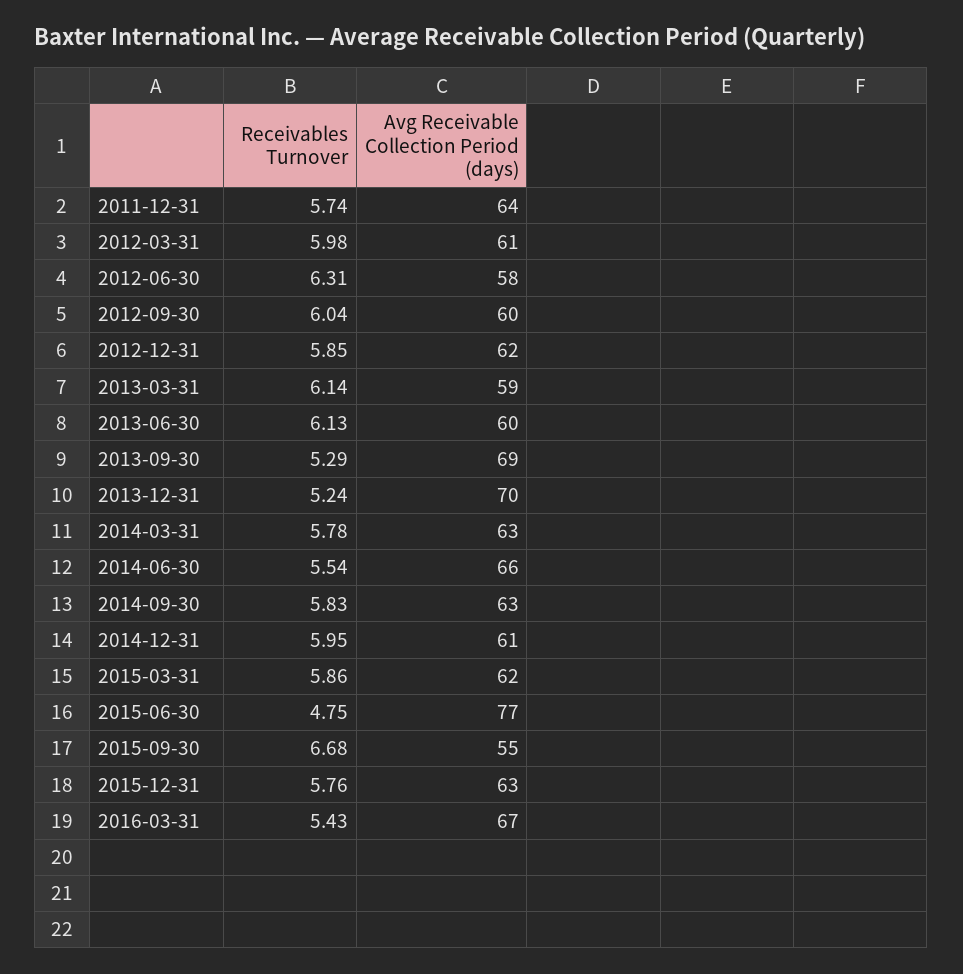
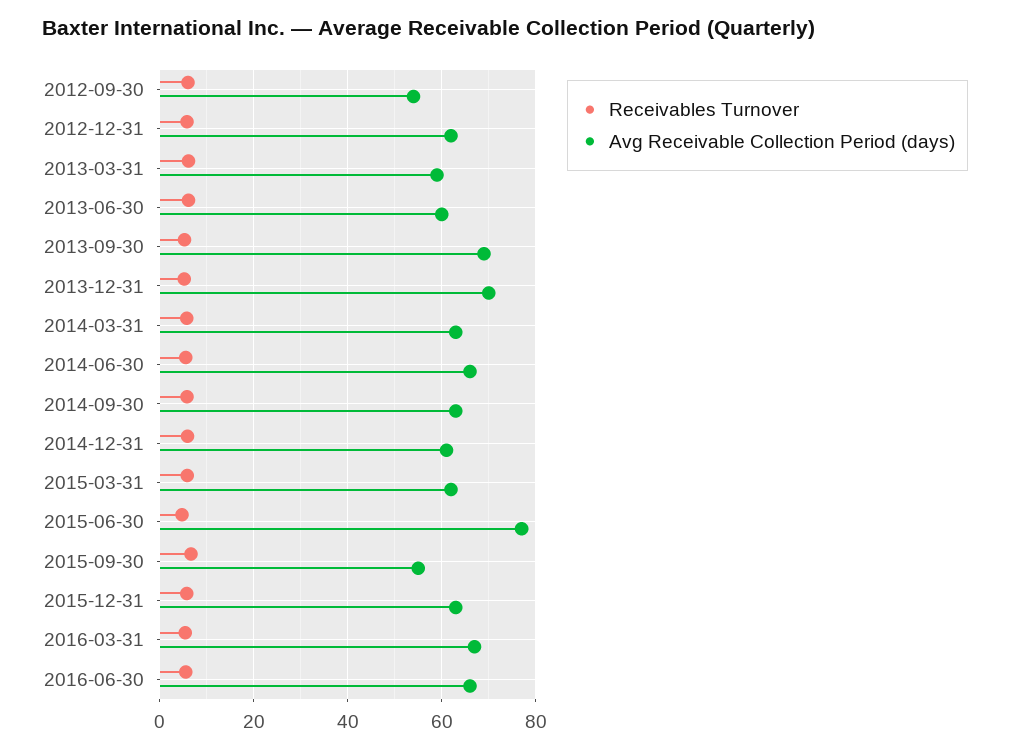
Receivables Turnover, 2011-12-31: 5.74 -> none
Avg Receivable Collection Period (days), 2011-12-31: 64 -> none
Receivables Turnover, 2012-03-31: 5.98 -> none
Avg Receivable Collection Period (days), 2012-03-31: 61 -> none
Receivables Turnover, 2012-06-30: 6.31 -> none
Avg Receivable Collection Period (days), 2012-06-30: 58 -> none
Avg Receivable Collection Period (days), 2012-09-30: 60 -> 54
Receivables Turnover, 2016-06-30: none -> 6
Avg Receivable Collection Period (days), 2016-06-30: none -> 66

